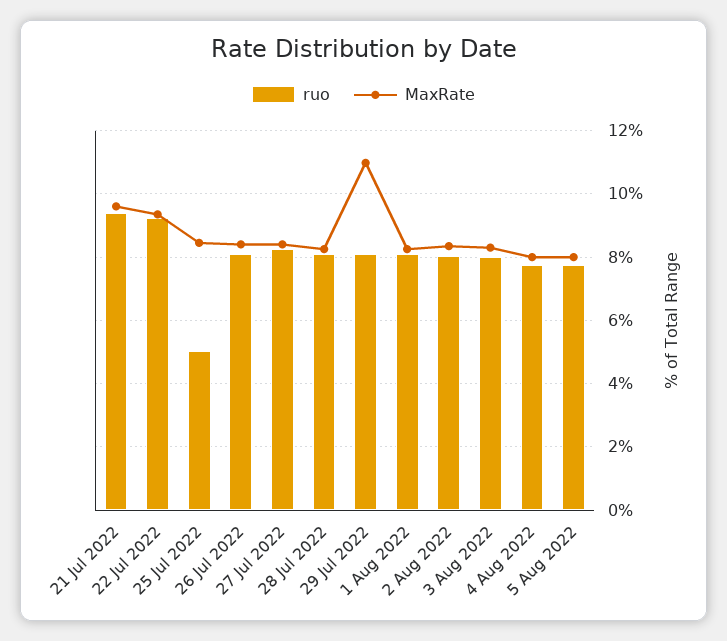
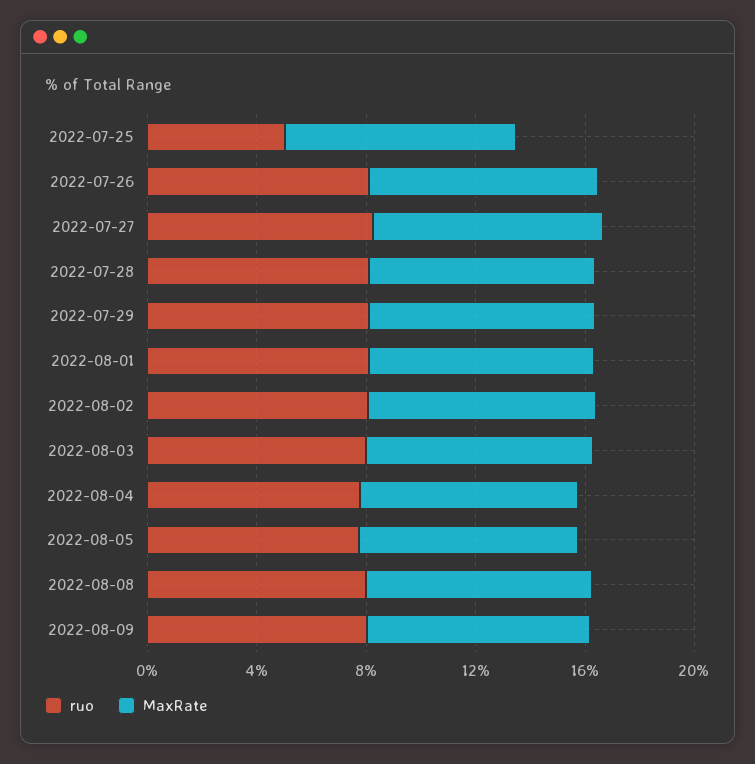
ruo, 21 Jul 2022: 9.4 -> none
MaxRate, 21 Jul 2022: 9.6 -> none
ruo, 22 Jul 2022: 9.2 -> none
MaxRate, 22 Jul 2022: 9.4 -> none
MaxRate, 29 Jul 2022: 11 -> 8
ruo, 2022-08-08: none -> 8
MaxRate, 2022-08-08: none -> 8
ruo, 2022-08-09: none -> 8
MaxRate, 2022-08-09: none -> 8

